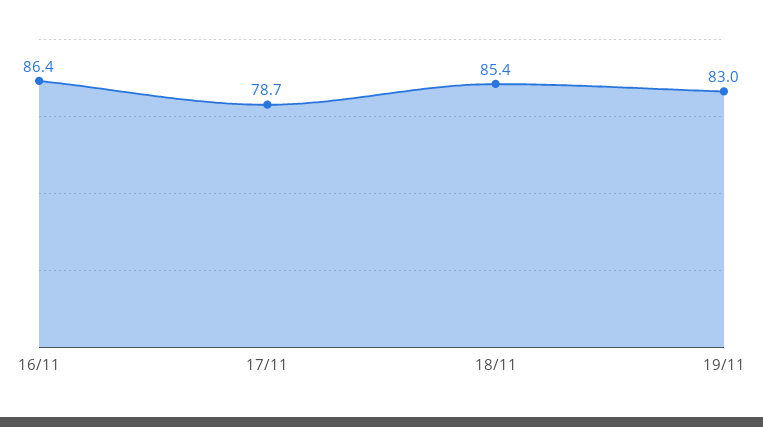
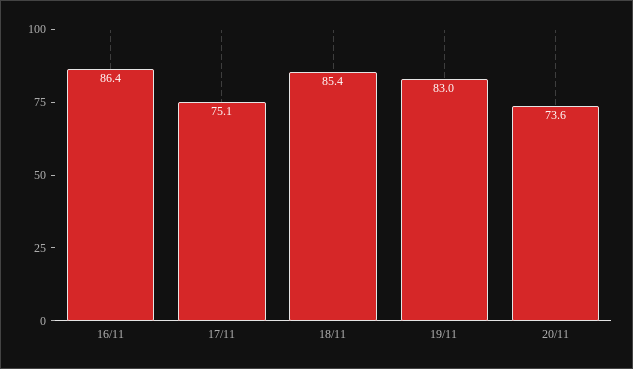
17/11: 78.7 -> 75.1
20/11: none -> 73.6

